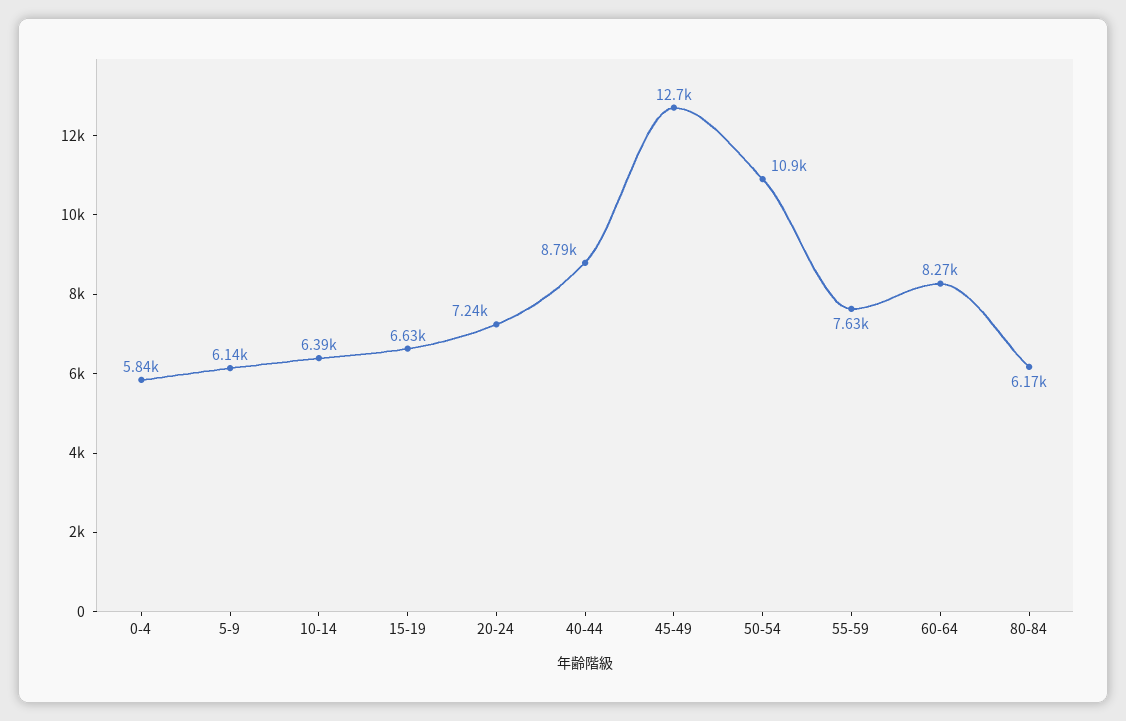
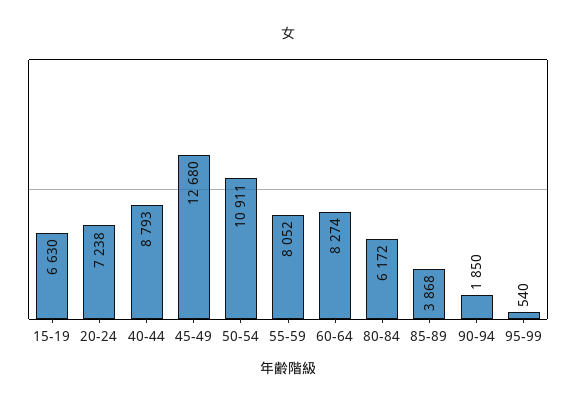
0-4: 5840 -> none
5-9: 6140 -> none
10-14: 6390 -> none
55-59: 7630 -> 8052
85-89: none -> 3868
90-94: none -> 1850
95-99: none -> 540

